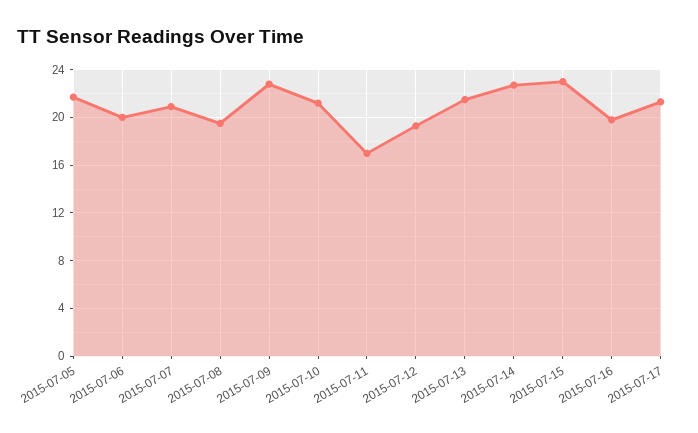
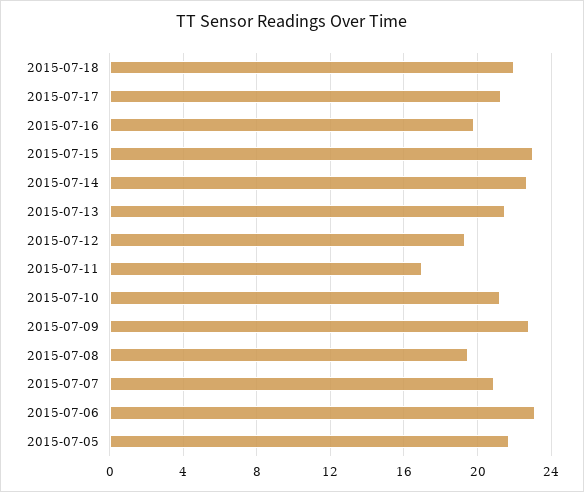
2015-07-06: 20 -> 23
2015-07-18: none -> 22

